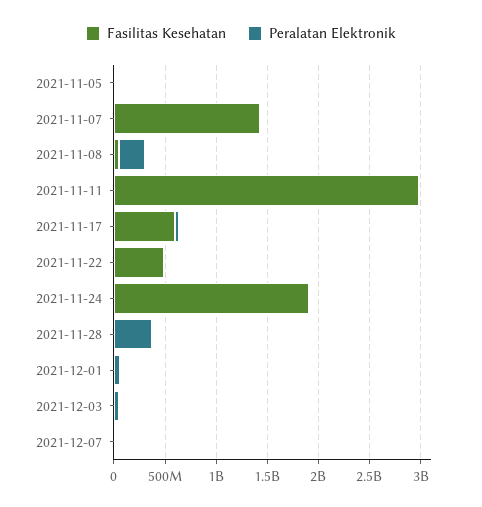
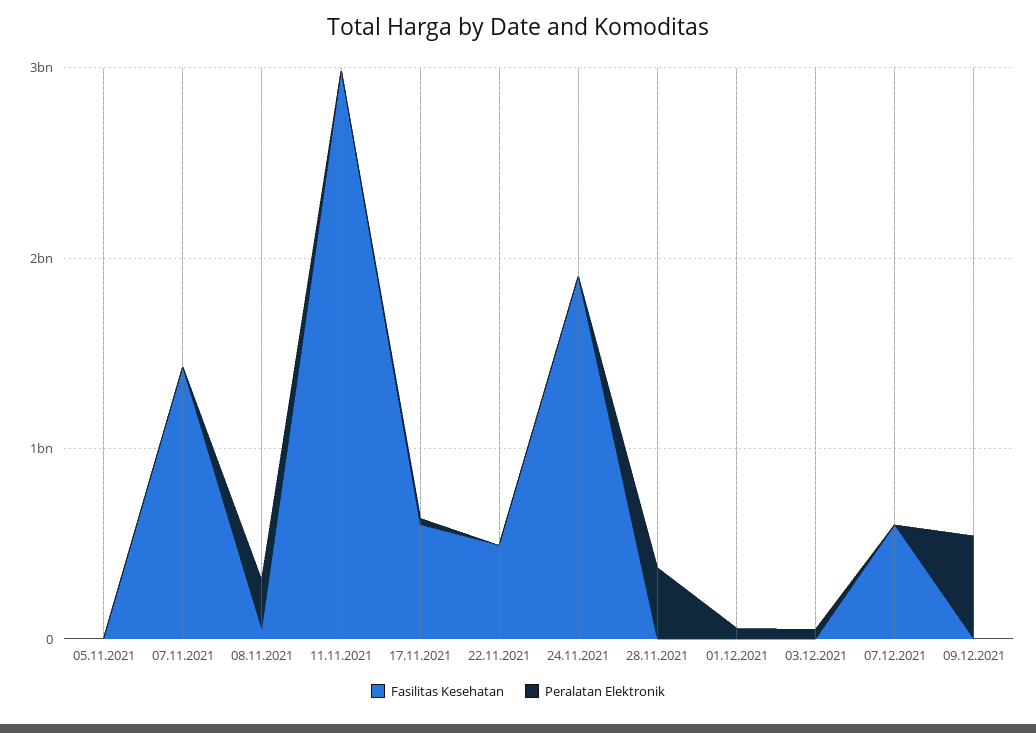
Fasilitas Kesehatan, 2021-12-07: 0 -> 600000000
Fasilitas Kesehatan, 09.12.2021: none -> 0
Peralatan Elektronik, 09.12.2021: none -> 600000000

